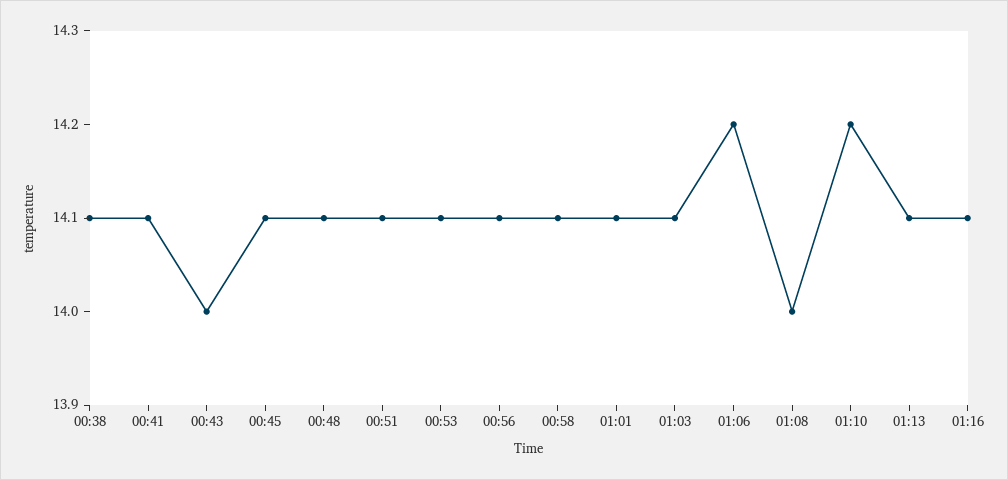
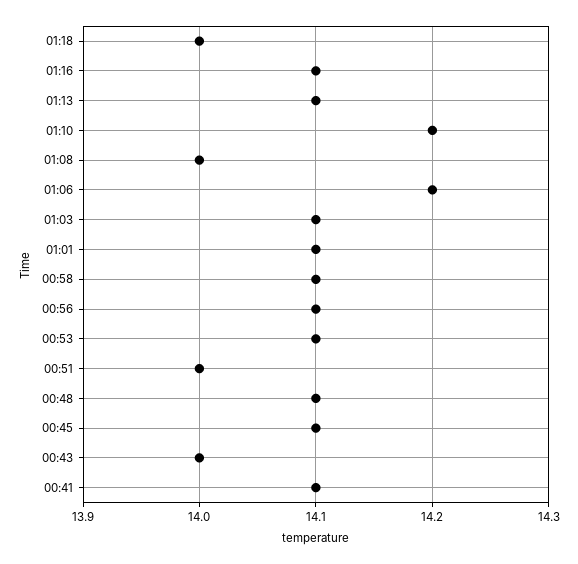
00:38: 14.1 -> none
00:51: 14.1 -> 14
01:18: none -> 14

